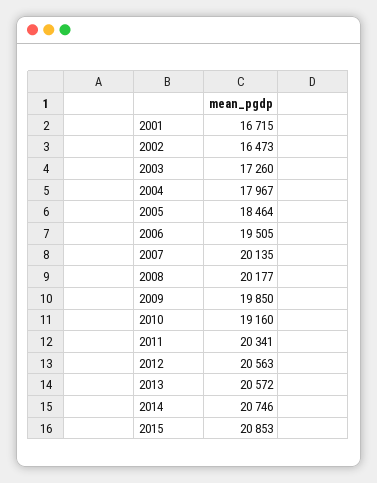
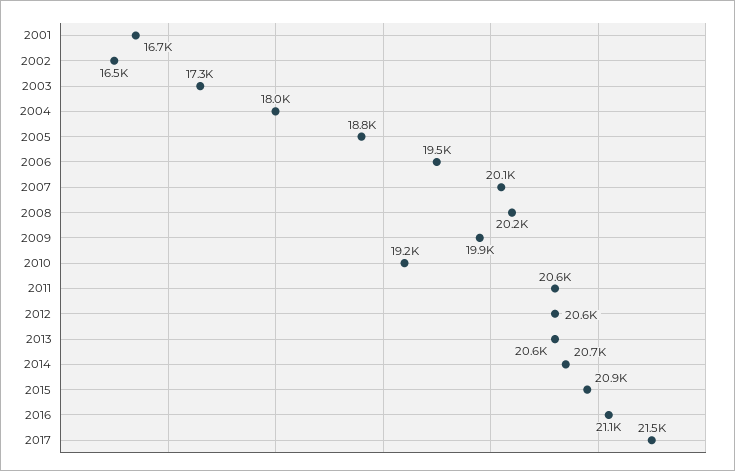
2005: 18464 -> 18800
2011: 20341 -> 20600
2016: none -> 21100
2017: none -> 21500

